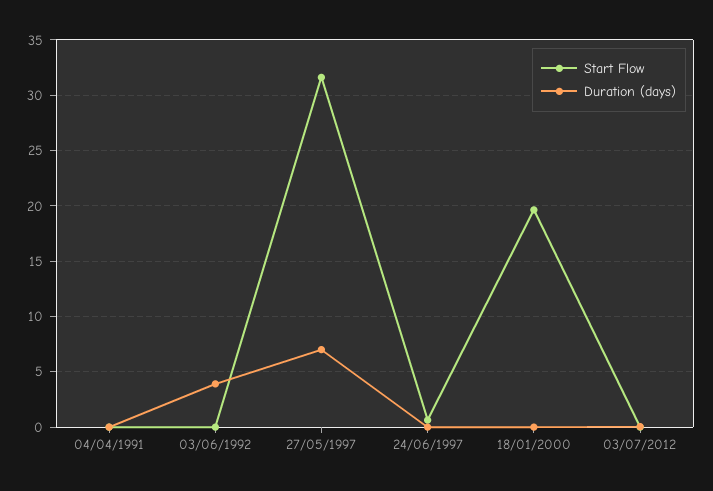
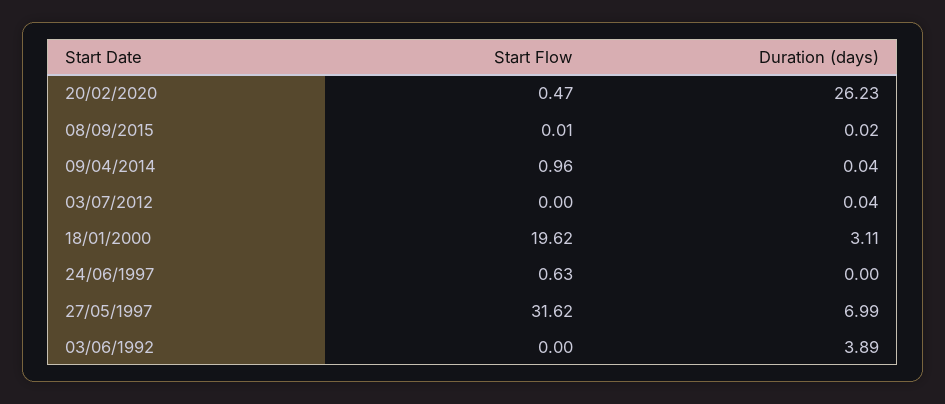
Start Flow, 04/04/1991: 0 -> none
Duration (days), 04/04/1991: 0 -> none
Duration (days), 18/01/2000: 0 -> 3.11
Start Flow, 20/02/2020: none -> 0.47
Duration (days), 20/02/2020: none -> 26.23
Start Flow, 08/09/2015: none -> 0.01
Duration (days), 08/09/2015: none -> 0.02
Start Flow, 09/04/2014: none -> 0.96
Duration (days), 09/04/2014: none -> 0.04

